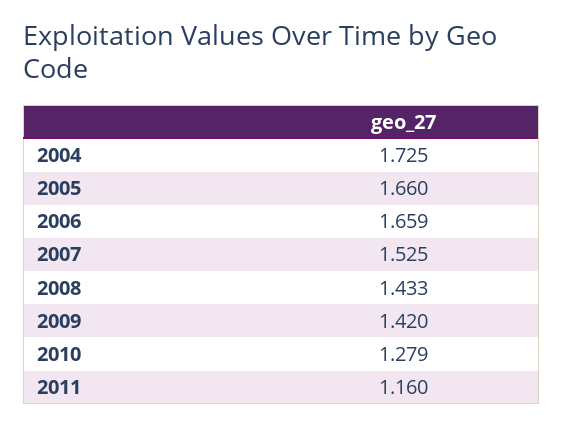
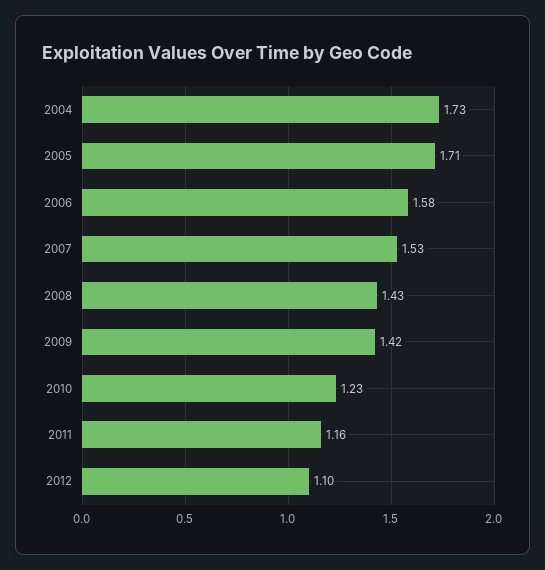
2005: 1.66 -> 1.71
2006: 1.659 -> 1.58
2010: 1.279 -> 1.23
2012: none -> 1.1

